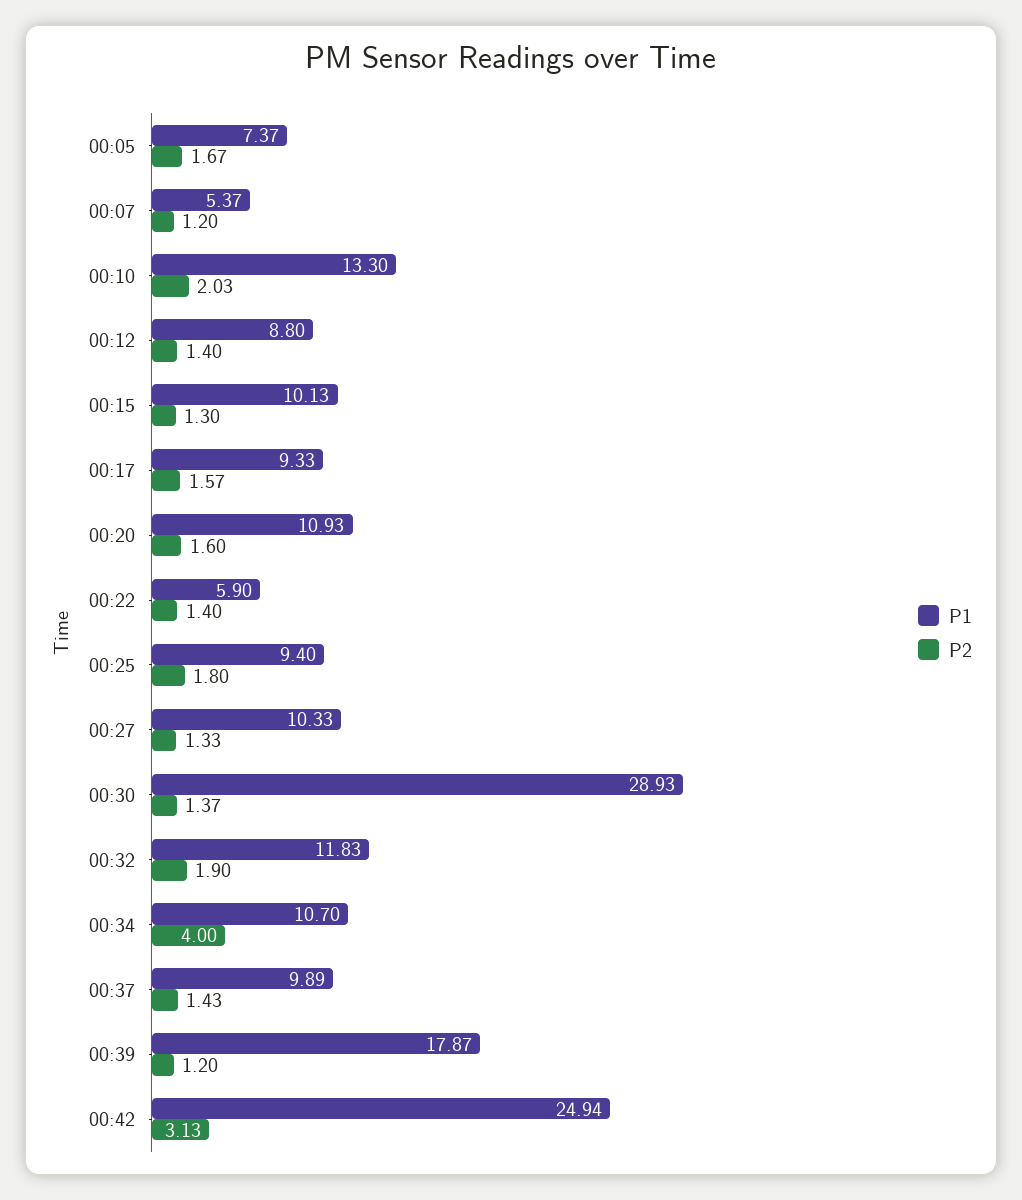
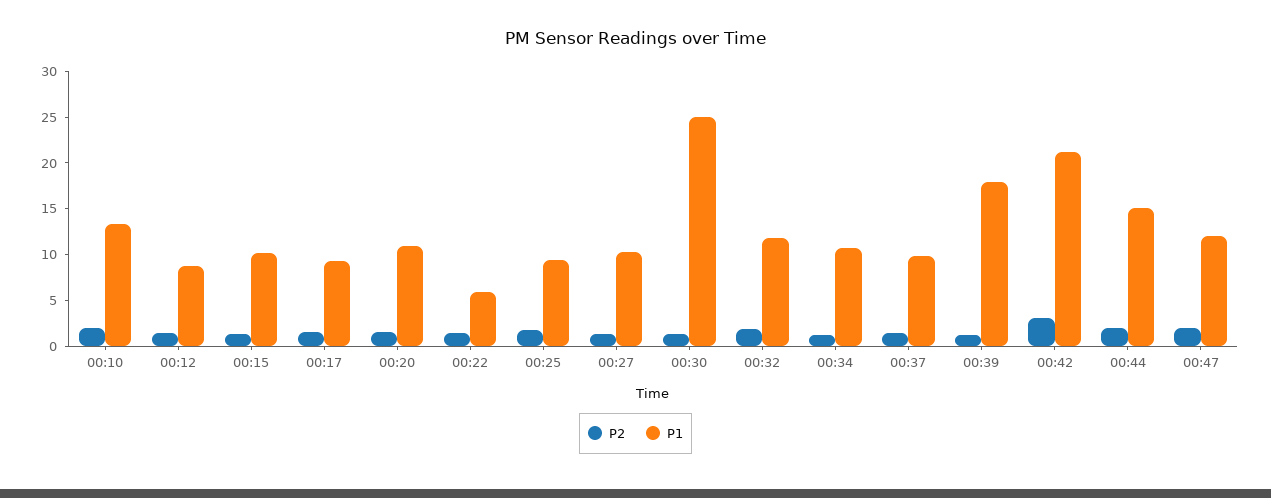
P1, 00:05: 7.37 -> none
P2, 00:05: 1.67 -> none
P1, 00:07: 5.37 -> none
P2, 00:07: 1.2 -> none
P1, 00:30: 28.93 -> 25
P2, 00:34: 4 -> 1
P1, 00:42: 24.94 -> 21
P2, 00:44: none -> 2
P1, 00:44: none -> 15
P2, 00:47: none -> 2
P1, 00:47: none -> 12

